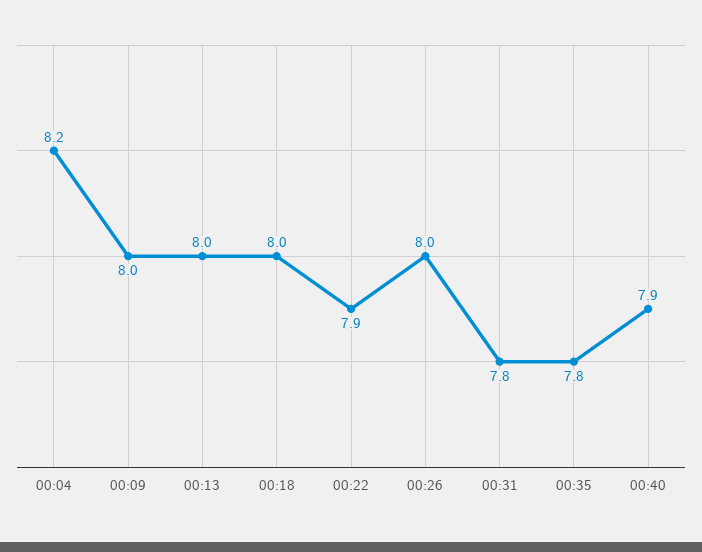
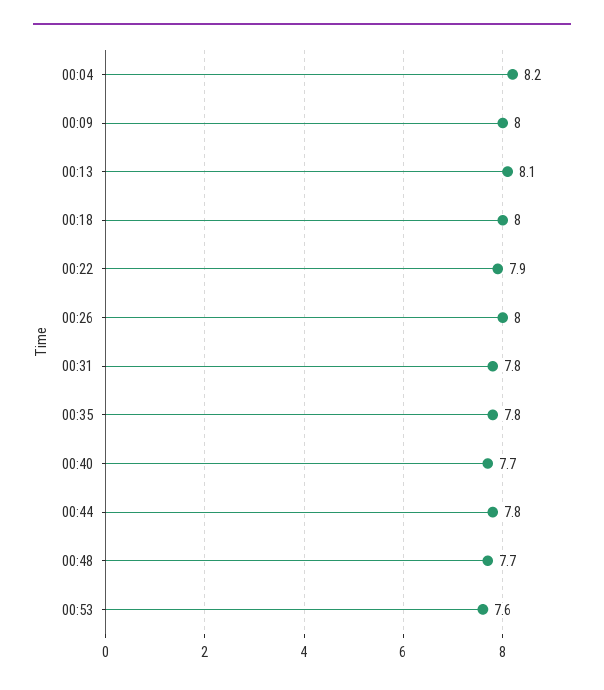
00:13: 8 -> 8.1
00:40: 7.9 -> 7.7
00:44: none -> 7.8
00:48: none -> 7.7
00:53: none -> 7.6

